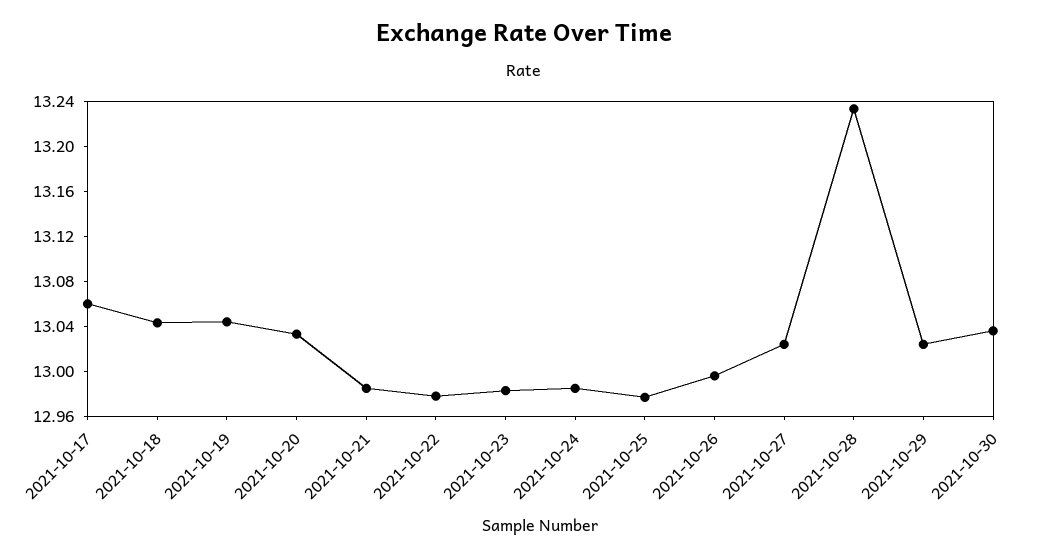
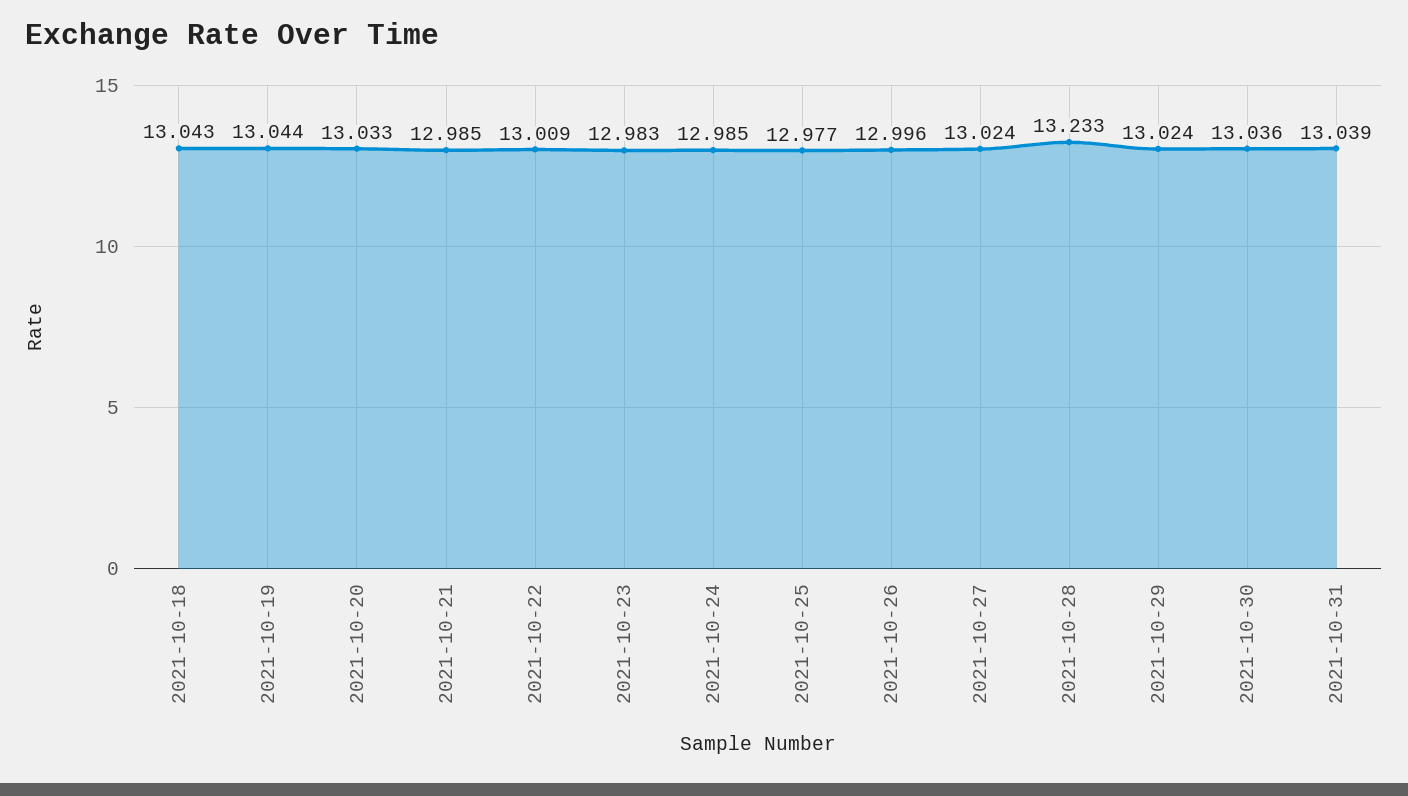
2021-10-17: 13.06 -> none
2021-10-22: 12.98 -> 13.009
2021-10-31: none -> 13.039

